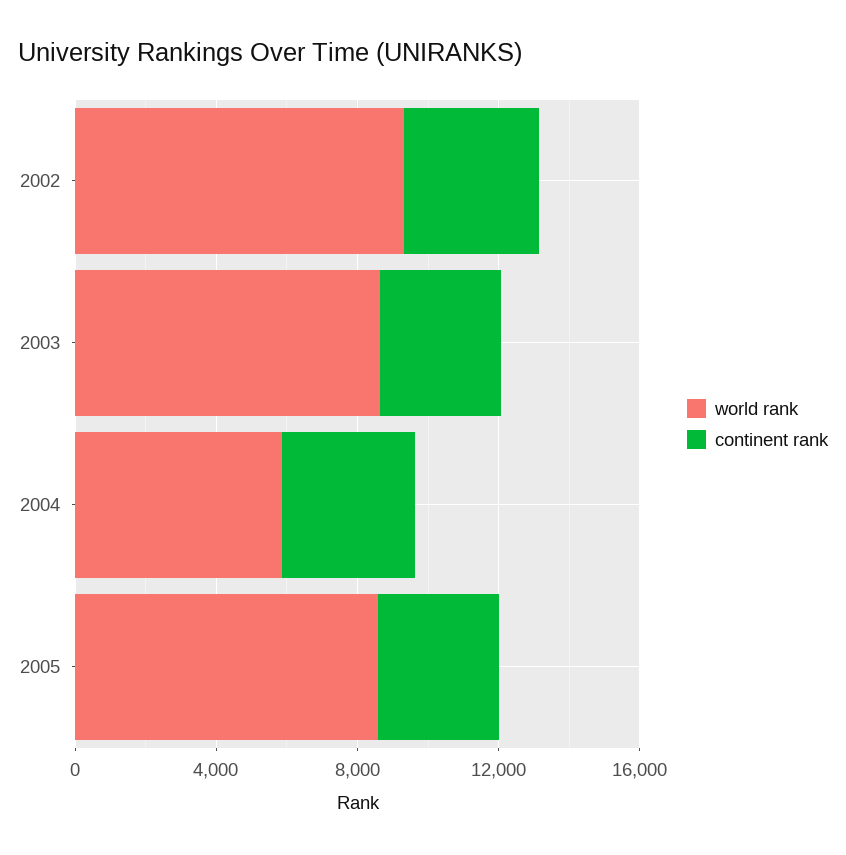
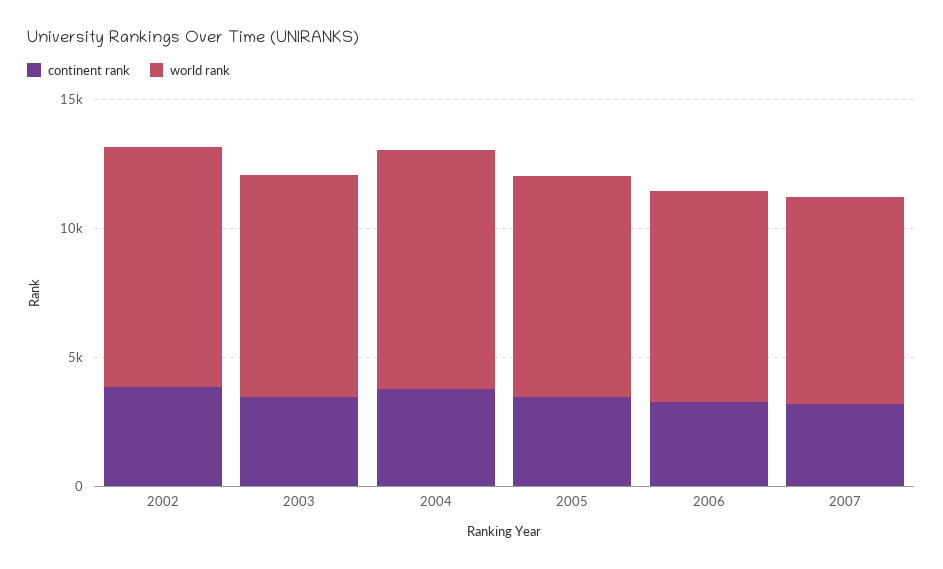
world rank, 2004: 6000 -> 9000
continent rank, 2006: none -> 3000
world rank, 2006: none -> 8000
continent rank, 2007: none -> 3000
world rank, 2007: none -> 8000

